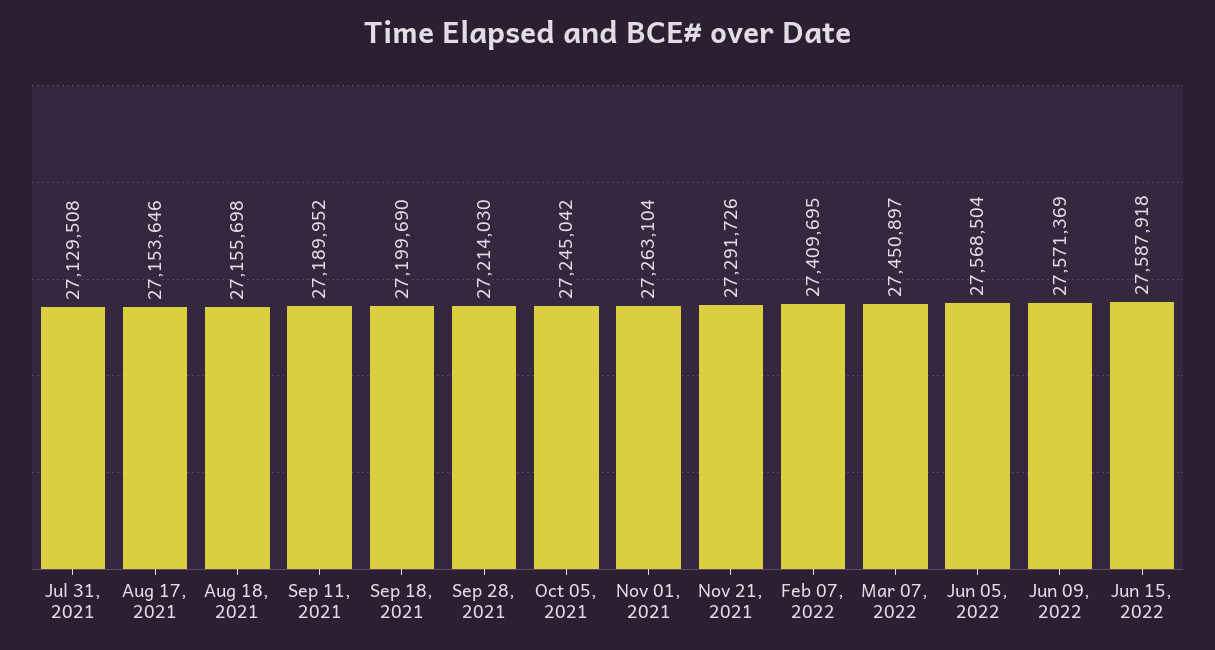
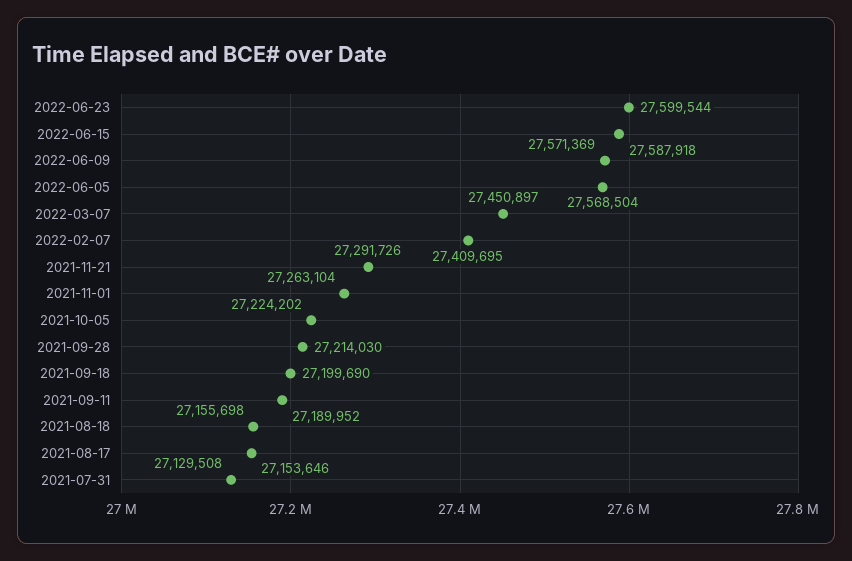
Oct 05, 2021: 27245042 -> 27224202
2022-06-23: none -> 27599544

